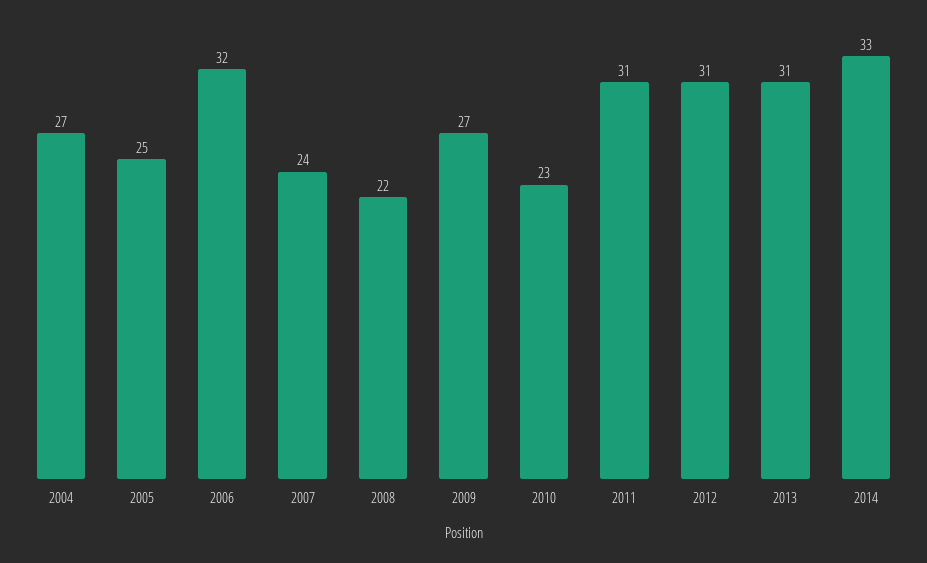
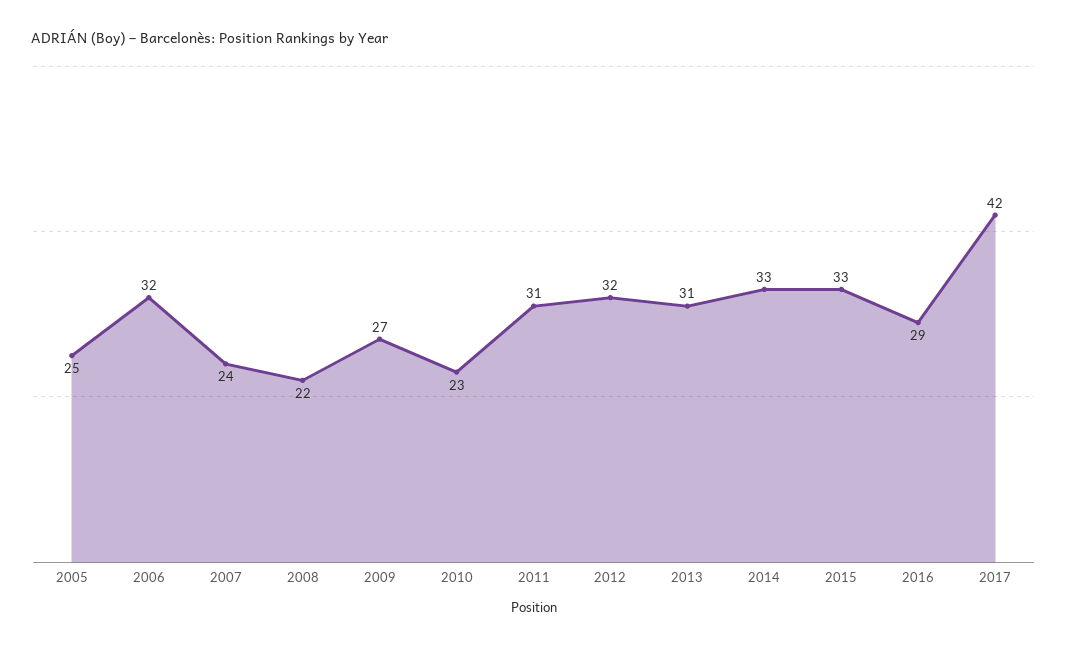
2004: 27 -> none
2012: 31 -> 32
2015: none -> 33
2016: none -> 29
2017: none -> 42

